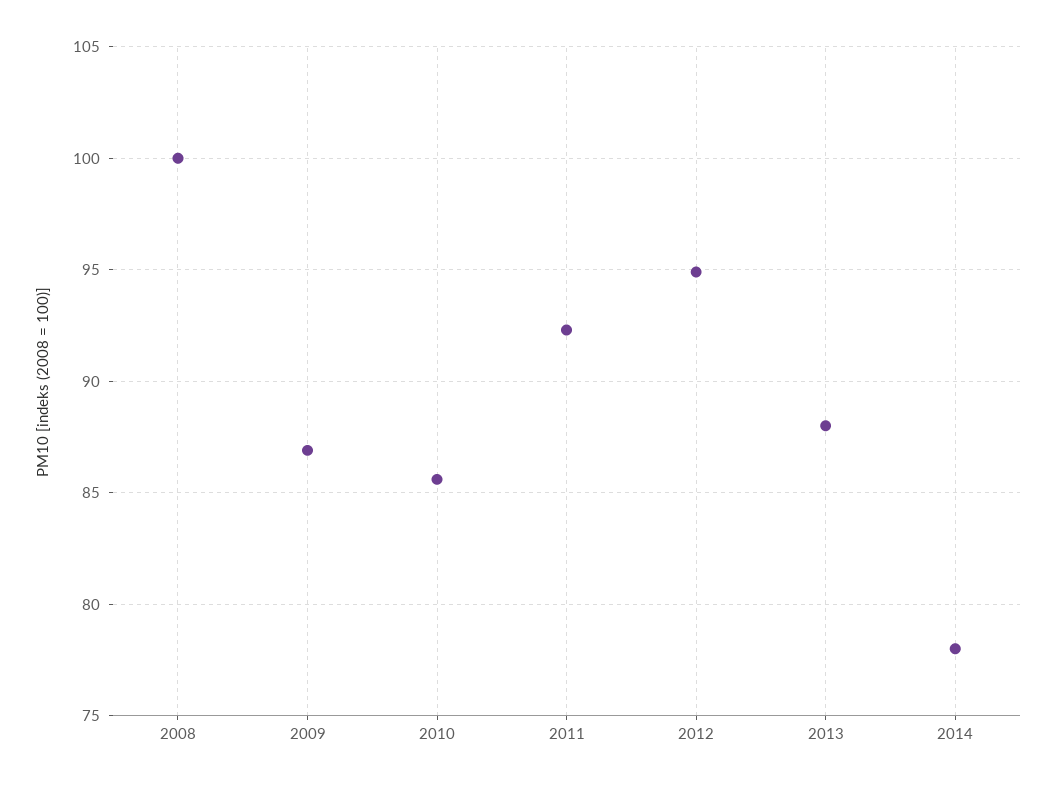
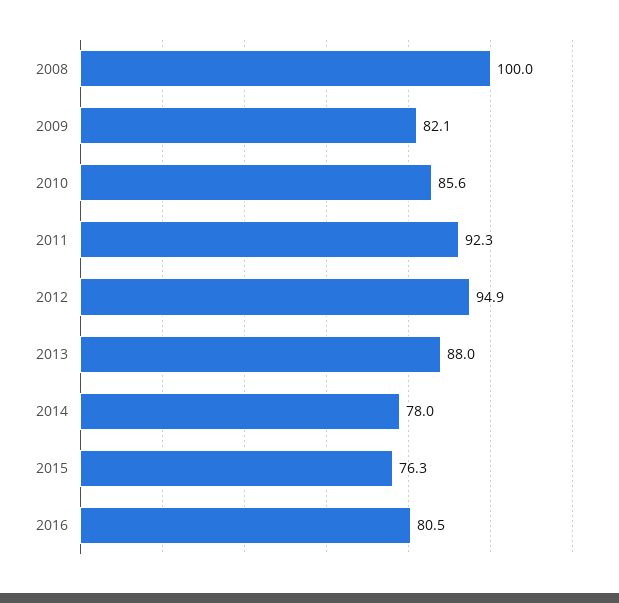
2009: 87 -> 82.1
2015: none -> 76.3
2016: none -> 80.5

